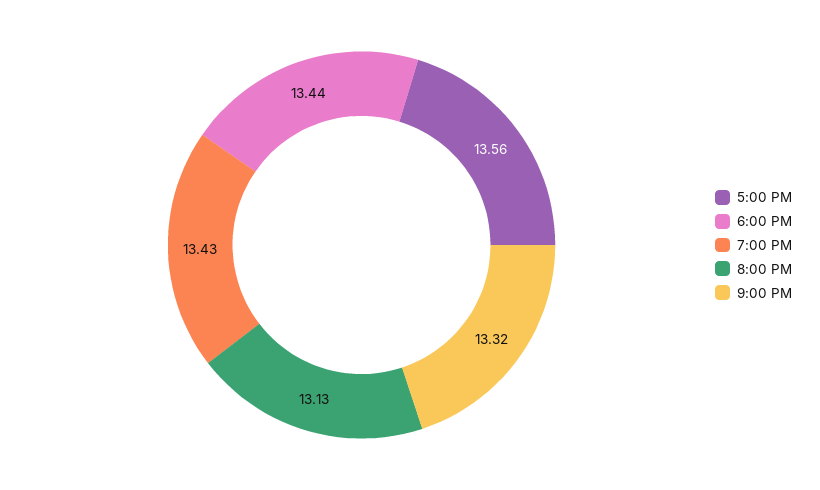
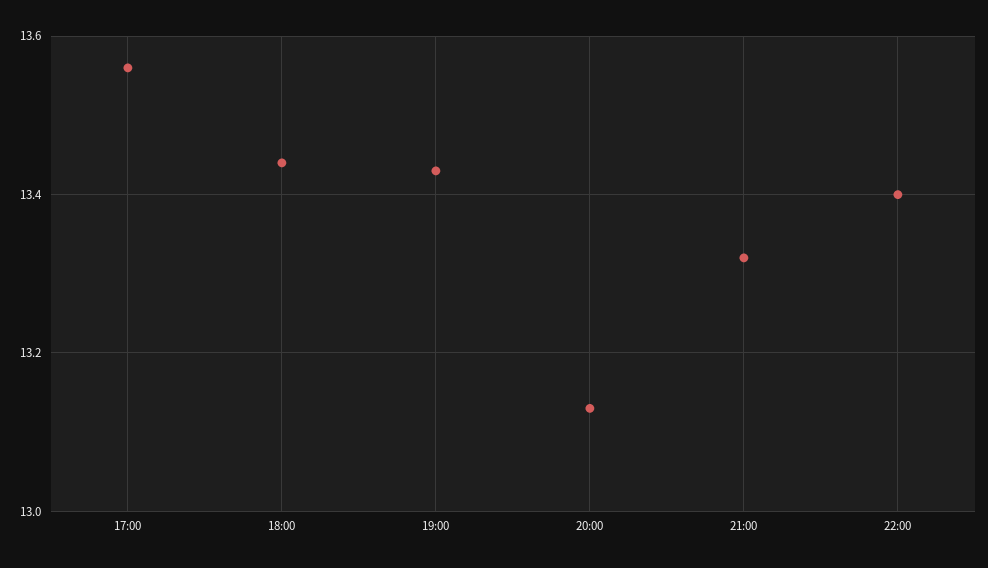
22:00: none -> 13.4

